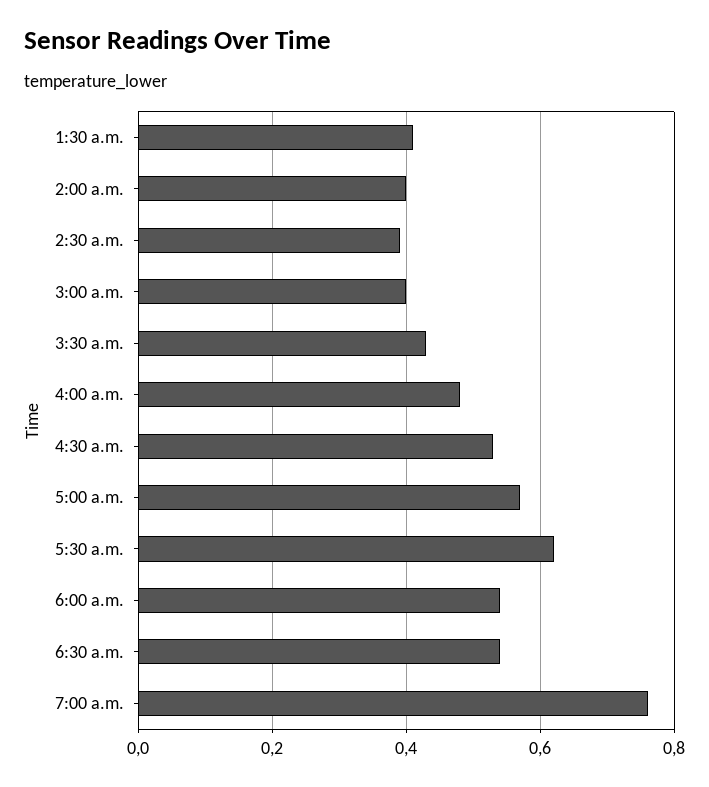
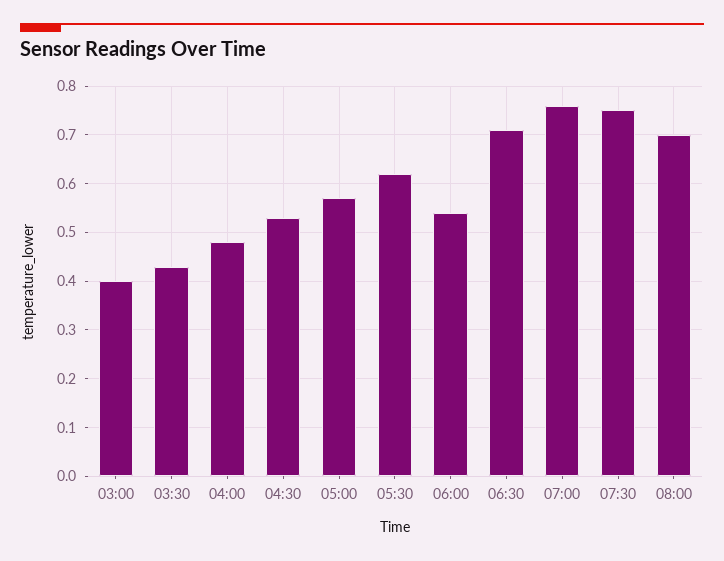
1:30 a.m.: 0.4 -> none
2:00 a.m.: 0.4 -> none
2:30 a.m.: 0.4 -> none
6:30 a.m.: 0.55 -> 0.7
07:30: none -> 0.75
08:00: none -> 0.7

